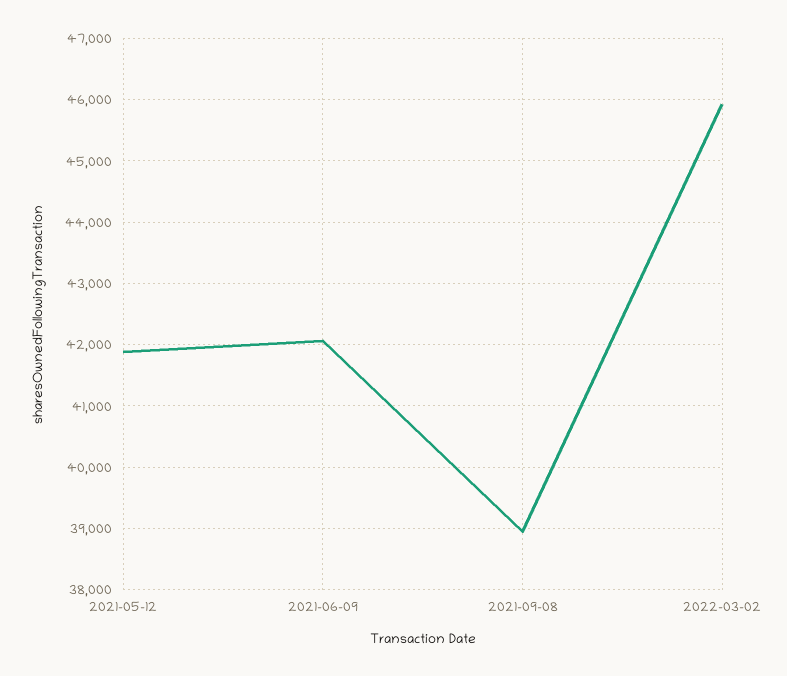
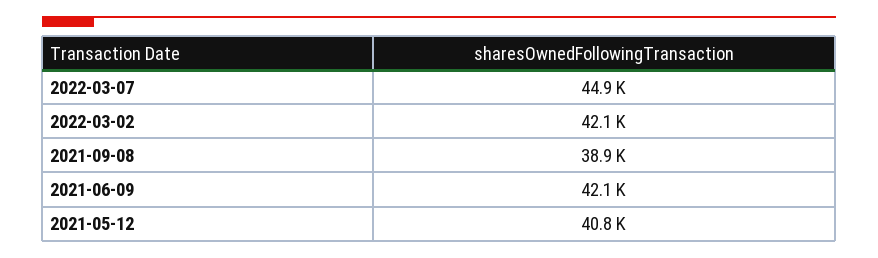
2021-05-12: 41900 -> 40800
2022-03-02: 45900 -> 42100
2022-03-07: none -> 44900

